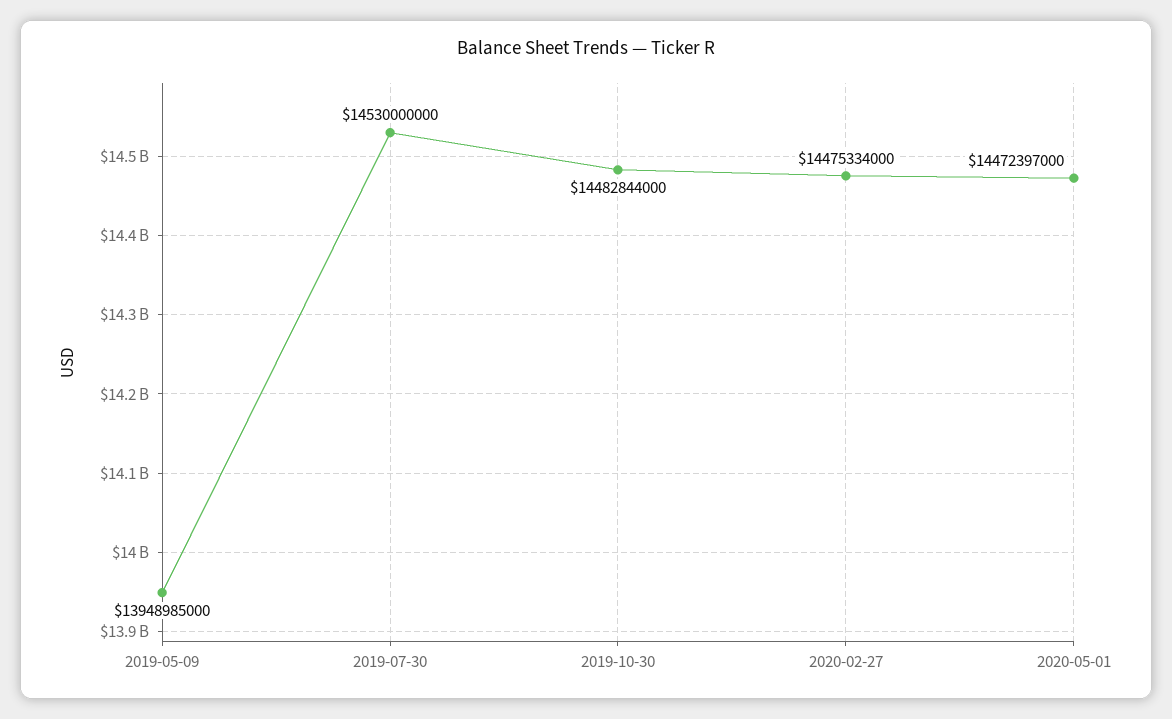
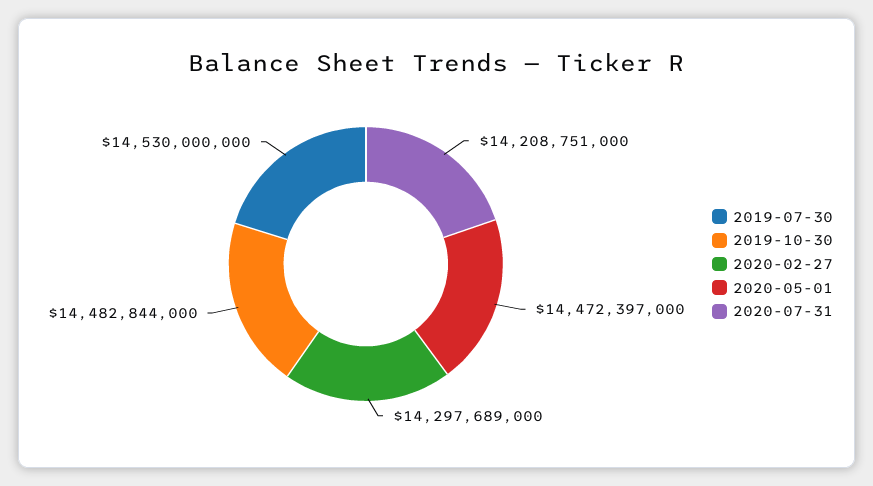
2019-05-09: 13948985000 -> none
2020-02-27: 14475334000 -> 14297689000
2020-07-31: none -> 14208751000

